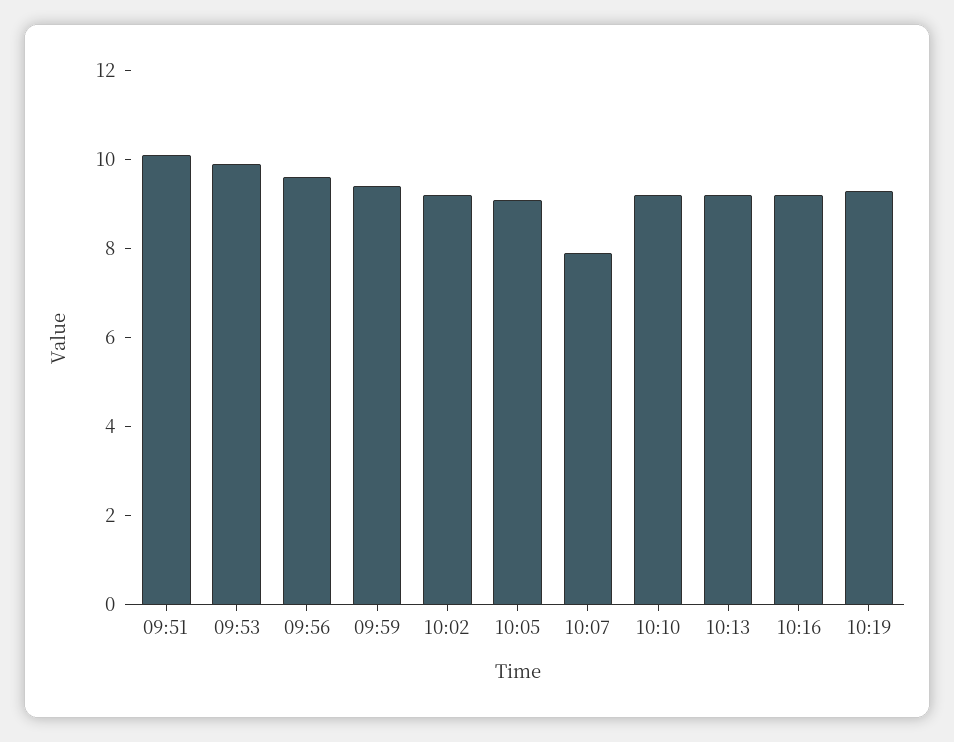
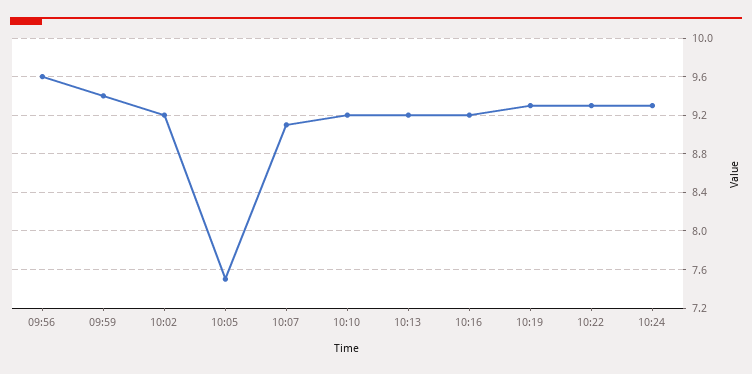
09:51: 10 -> none
09:53: 10 -> none
10:05: 9 -> 7.5
10:07: 8 -> 9.1
10:22: none -> 9.3
10:24: none -> 9.3

